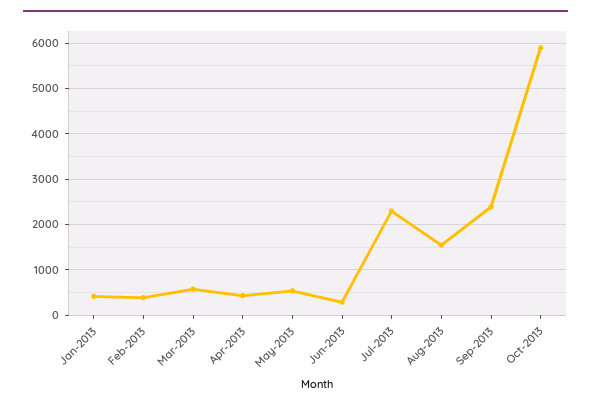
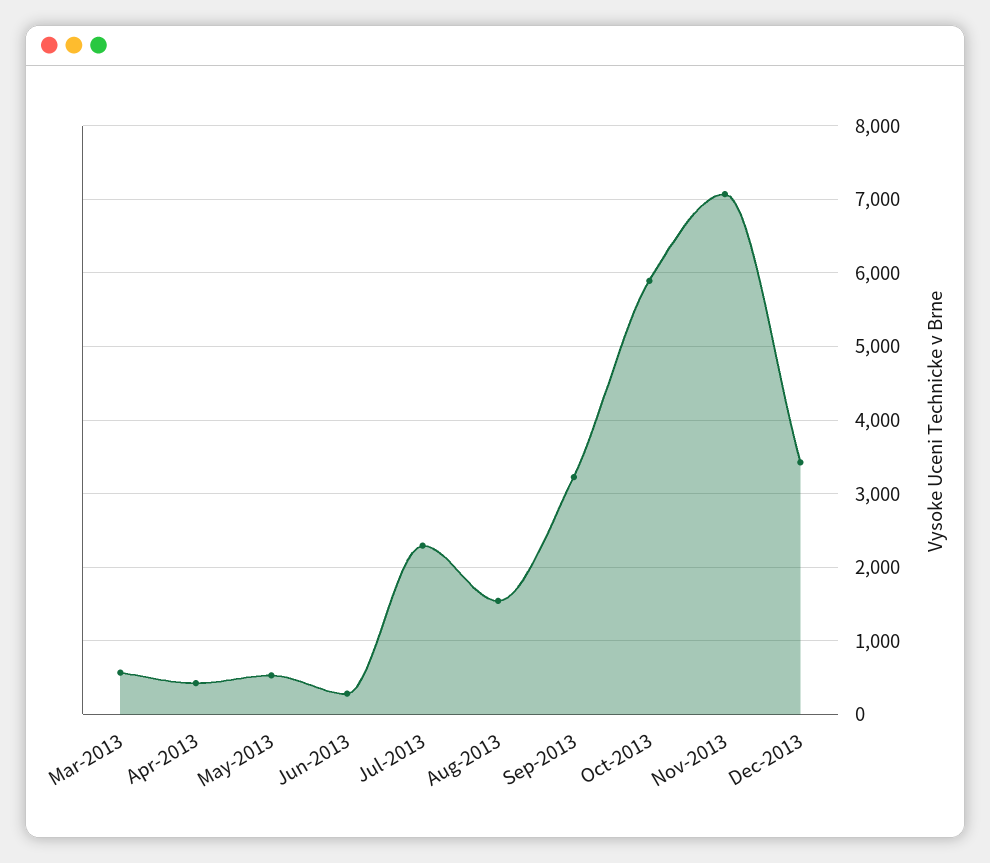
Jan-2013: 400 -> none
Feb-2013: 400 -> none
Sep-2013: 2400 -> 3200
Nov-2013: none -> 7100
Dec-2013: none -> 3400

